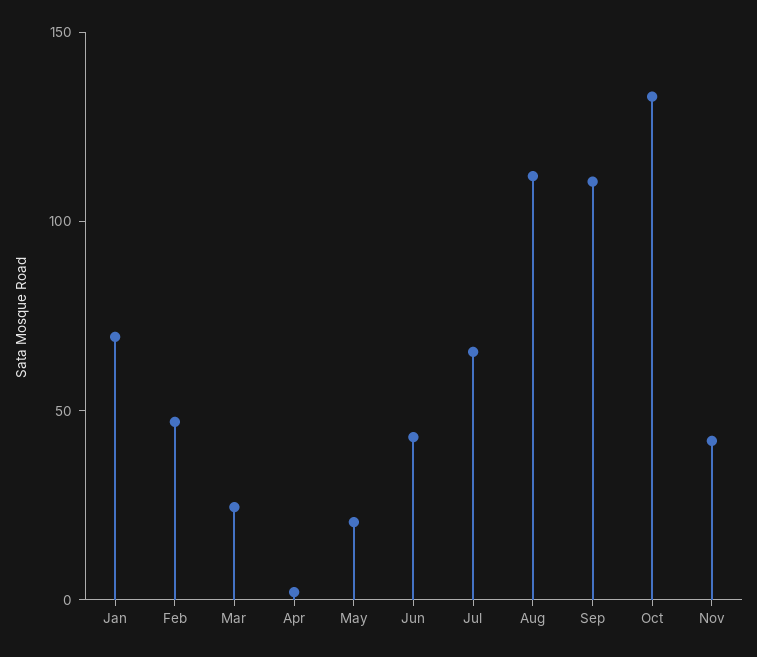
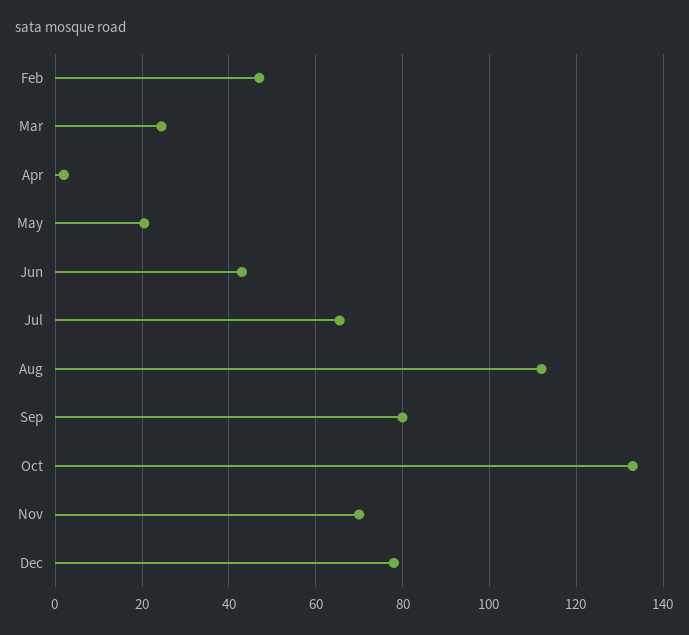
Jan: 70 -> none
Sep: 110 -> 80
Nov: 40 -> 70
Dec: none -> 78

